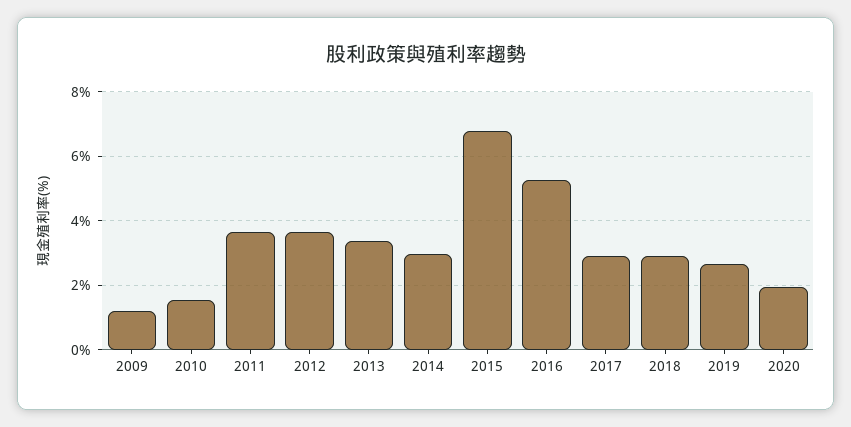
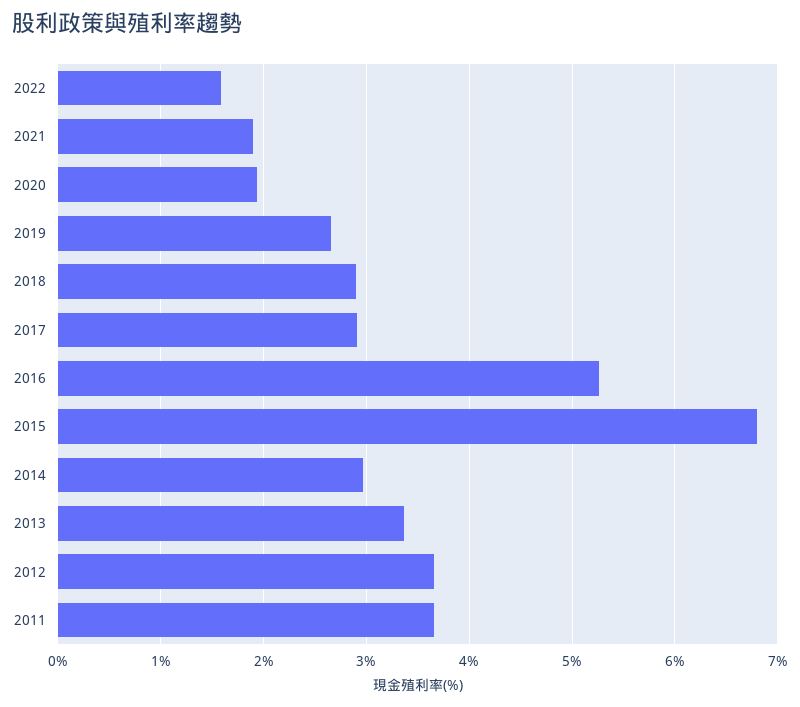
2009: 1.2 -> none
2010: 1.6 -> none
2022: none -> 1.6
2021: none -> 1.9

